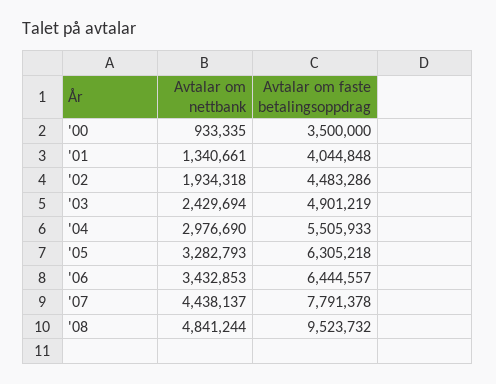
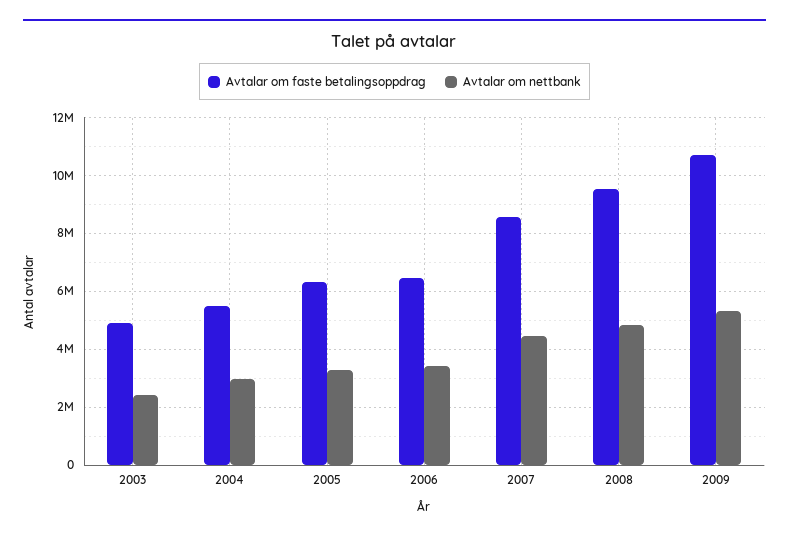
Avtalar om nettbank, '00: 933335 -> none
Avtalar om faste betalingsoppdrag, '00: 3500000 -> none
Avtalar om nettbank, '01: 1340661 -> none
Avtalar om faste betalingsoppdrag, '01: 4044848 -> none
Avtalar om nettbank, '02: 1934318 -> none
Avtalar om faste betalingsoppdrag, '02: 4483286 -> none
Avtalar om faste betalingsoppdrag, '07: 7791378 -> 8500000
Avtalar om faste betalingsoppdrag, 2009: none -> 10750000
Avtalar om nettbank, 2009: none -> 5250000

